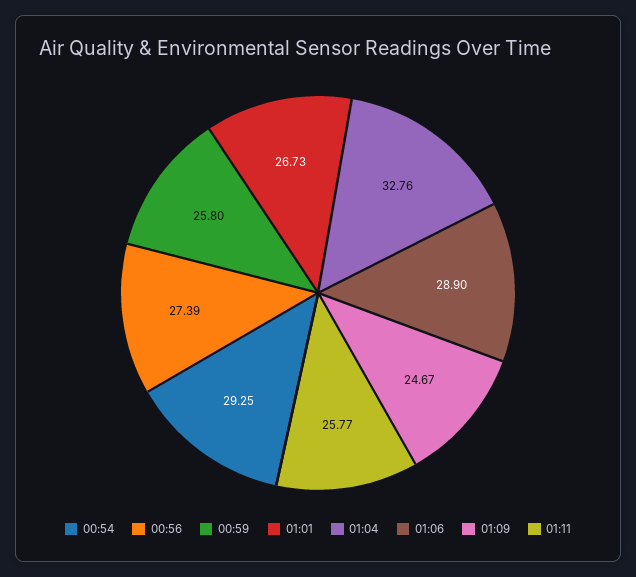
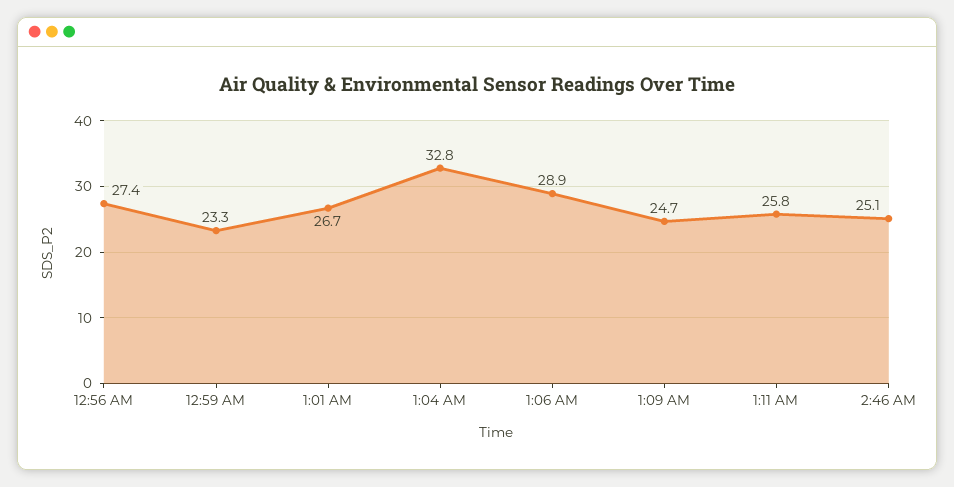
00:54: 29.25 -> none
00:59: 25.8 -> 23.3
2:46 AM: none -> 25.1

